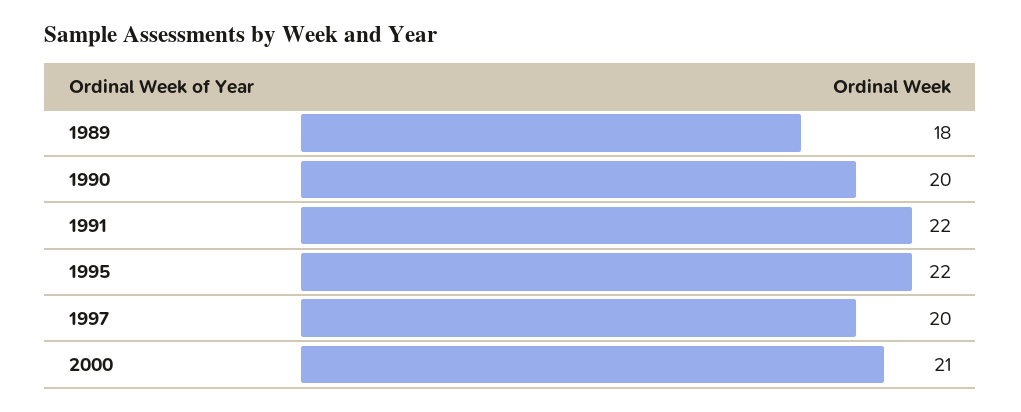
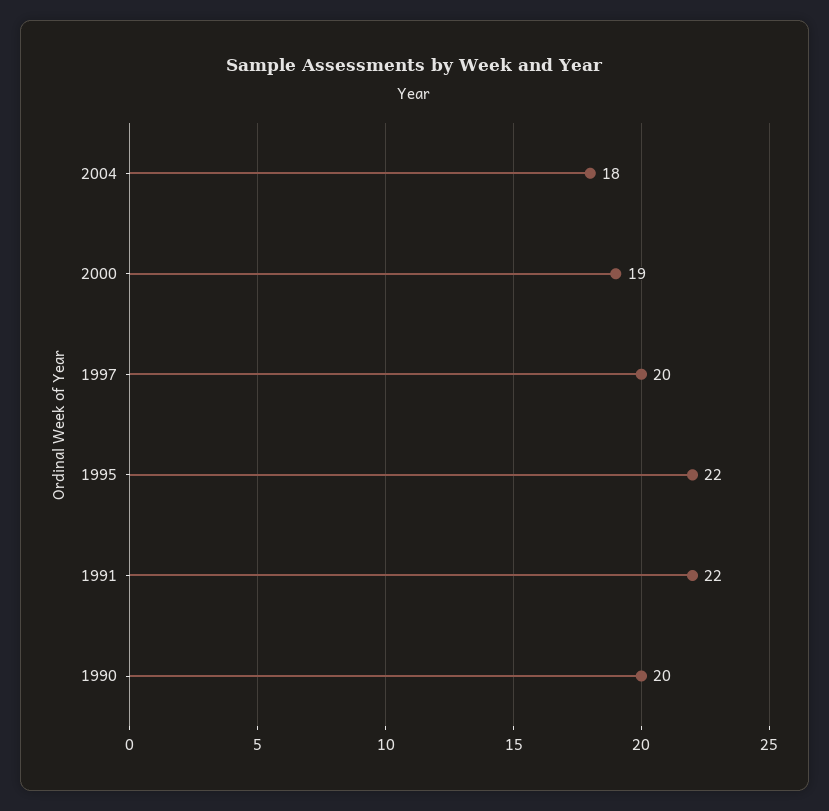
1989: 18 -> none
2000: 21 -> 19
2004: none -> 18

